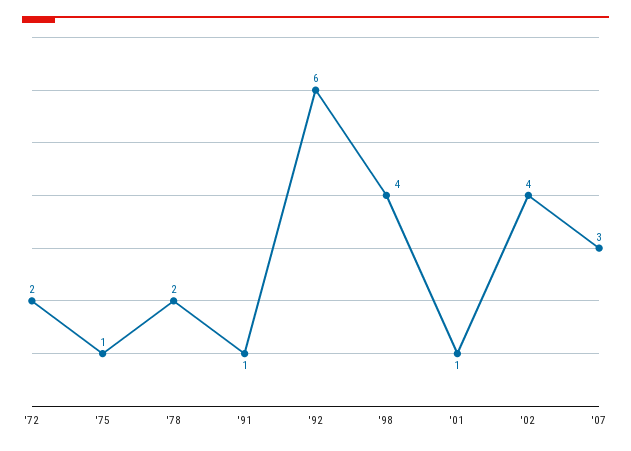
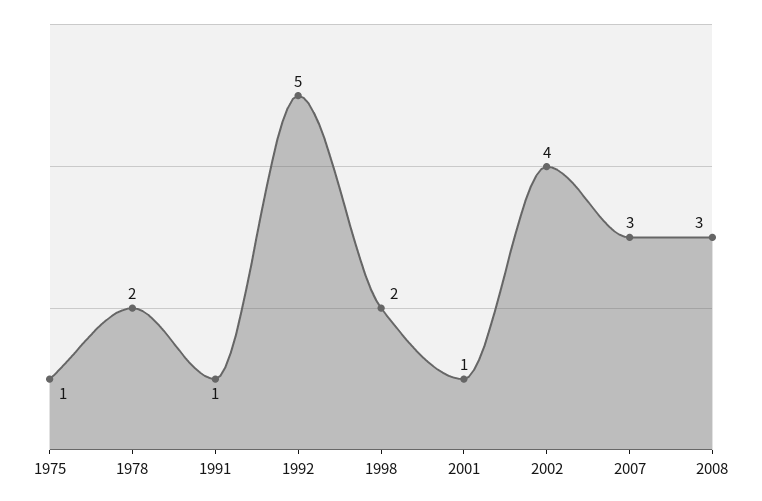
'72: 2 -> none
'92: 6 -> 5
'98: 4 -> 2
2008: none -> 3

